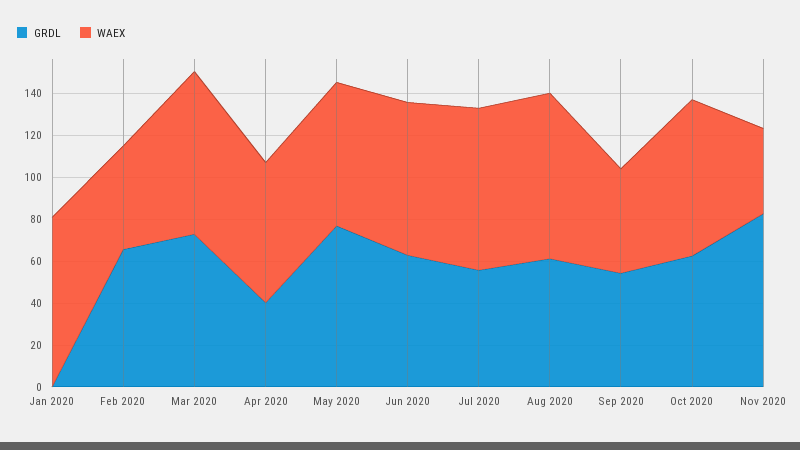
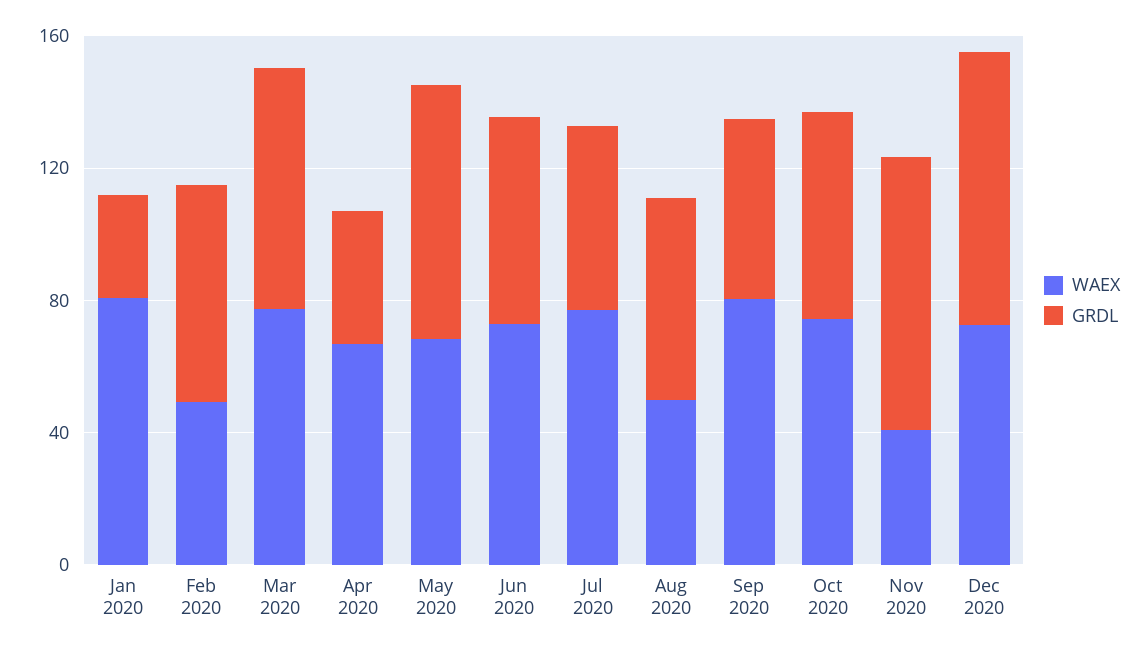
GRDL, Jan 2020: 0 -> 30
WAEX, Aug 2020: 80 -> 50
WAEX, Sep 2020: 50 -> 80
WAEX, Dec 2020: none -> 70
GRDL, Dec 2020: none -> 80

